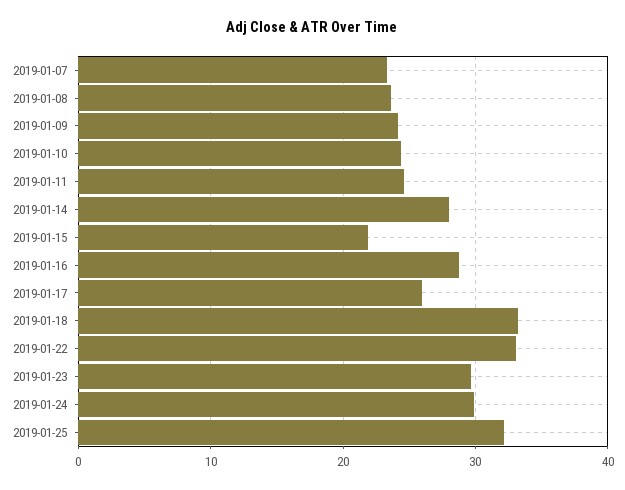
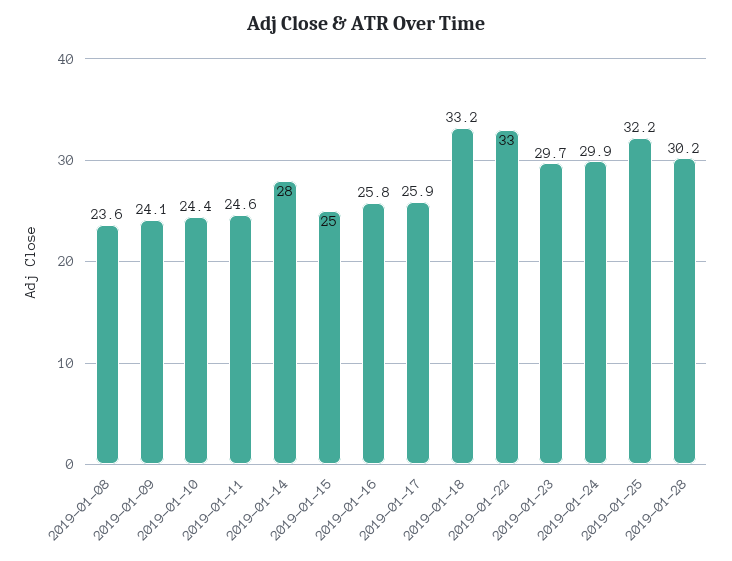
2019-01-07: 23 -> none
2019-01-15: 22 -> 25
2019-01-16: 29 -> 25.8
2019-01-28: none -> 30.2

